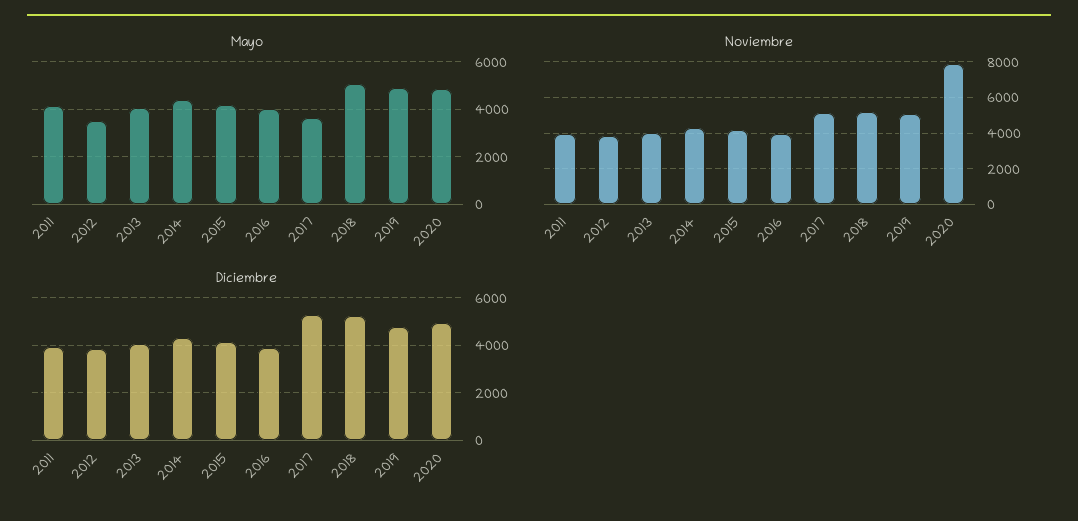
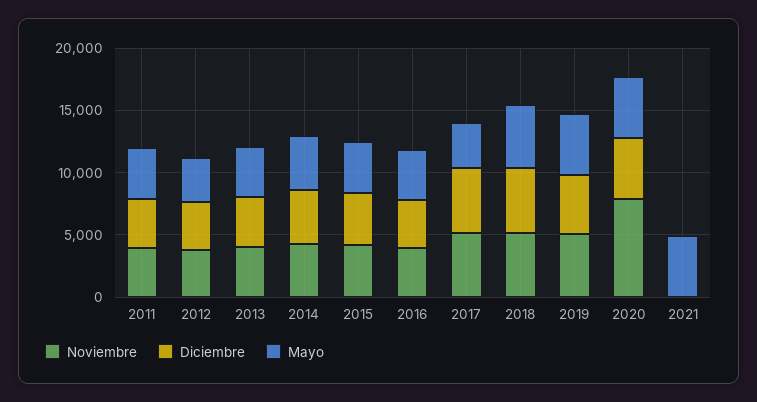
Noviembre, 2021: none -> 0
Diciembre, 2021: none -> 0
Mayo, 2021: none -> 5000

